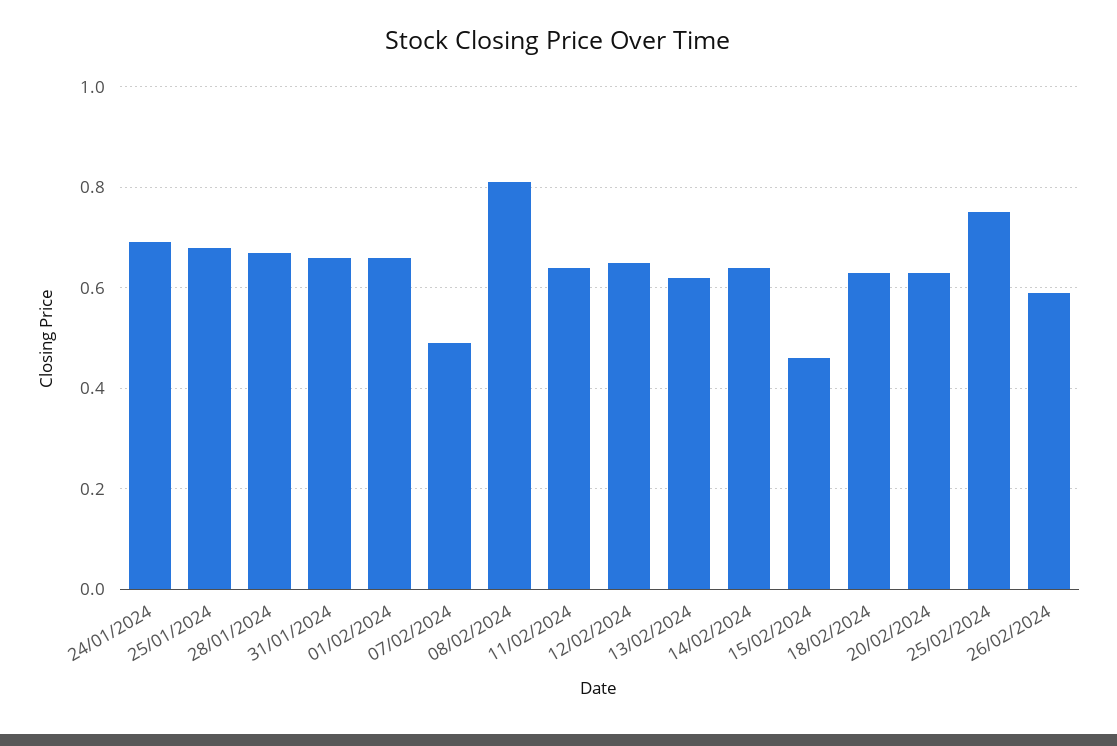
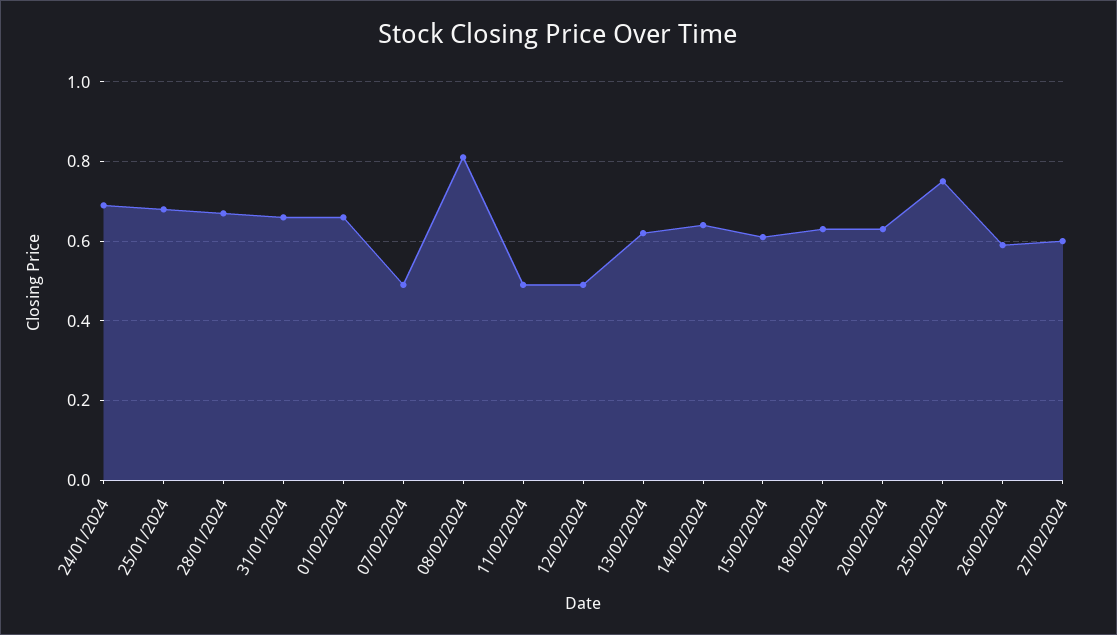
11/02/2024: 0.65 -> 0.5
12/02/2024: 0.65 -> 0.5
15/02/2024: 0.45 -> 0.6
27/02/2024: none -> 0.6

